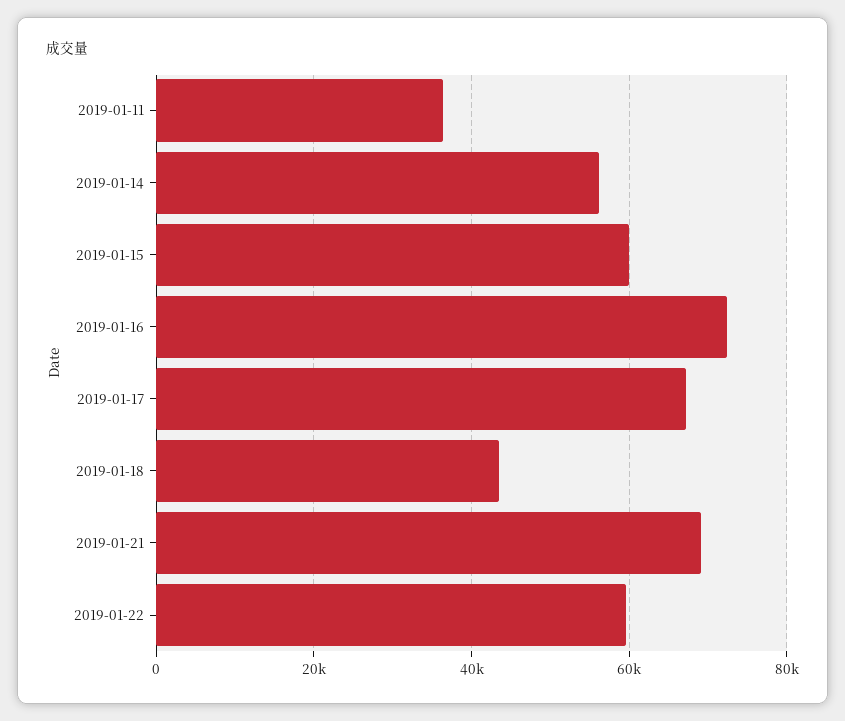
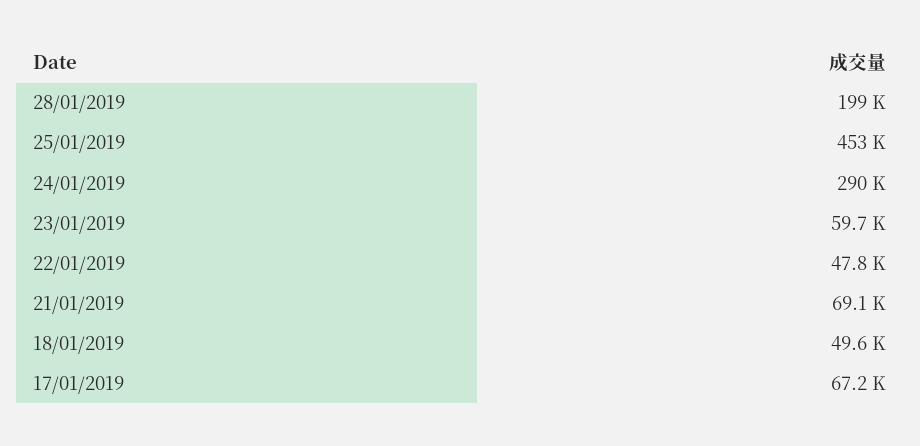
2019-01-11: 36000 -> none
2019-01-14: 56000 -> none
2019-01-15: 60000 -> none
2019-01-16: 72000 -> none
2019-01-18: 44000 -> 49600
2019-01-22: 60000 -> 47800
28/01/2019: none -> 199000
25/01/2019: none -> 453000
24/01/2019: none -> 290000
23/01/2019: none -> 59700

